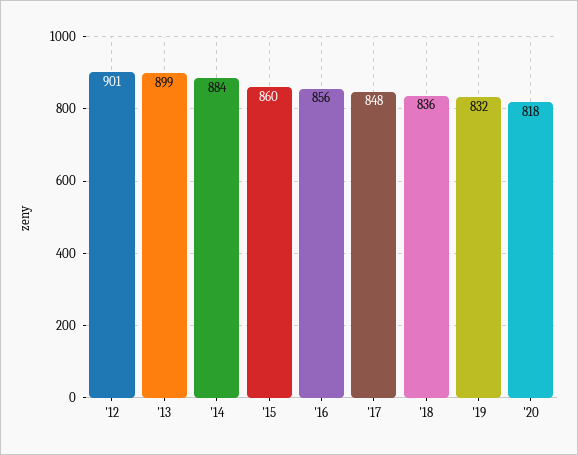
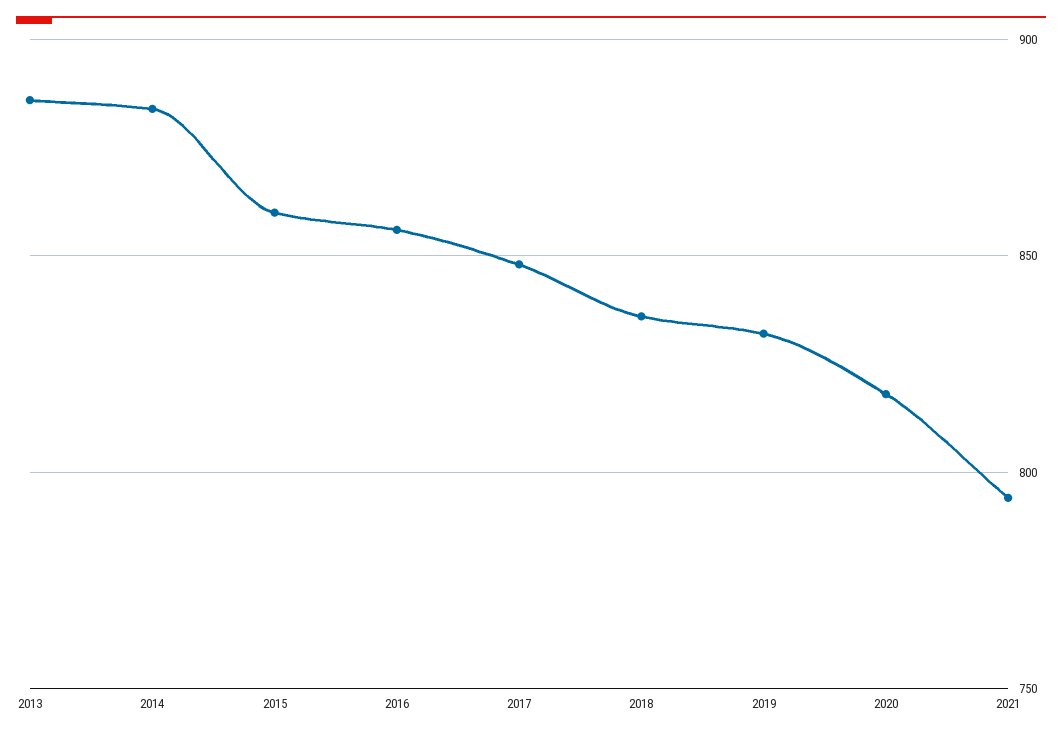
'12: 901 -> none
'13: 899 -> 885
2021: none -> 795

